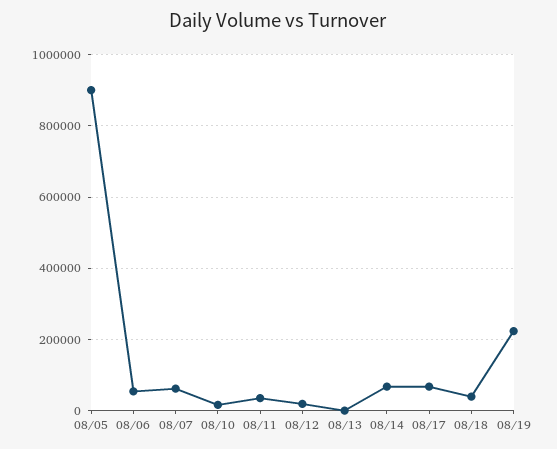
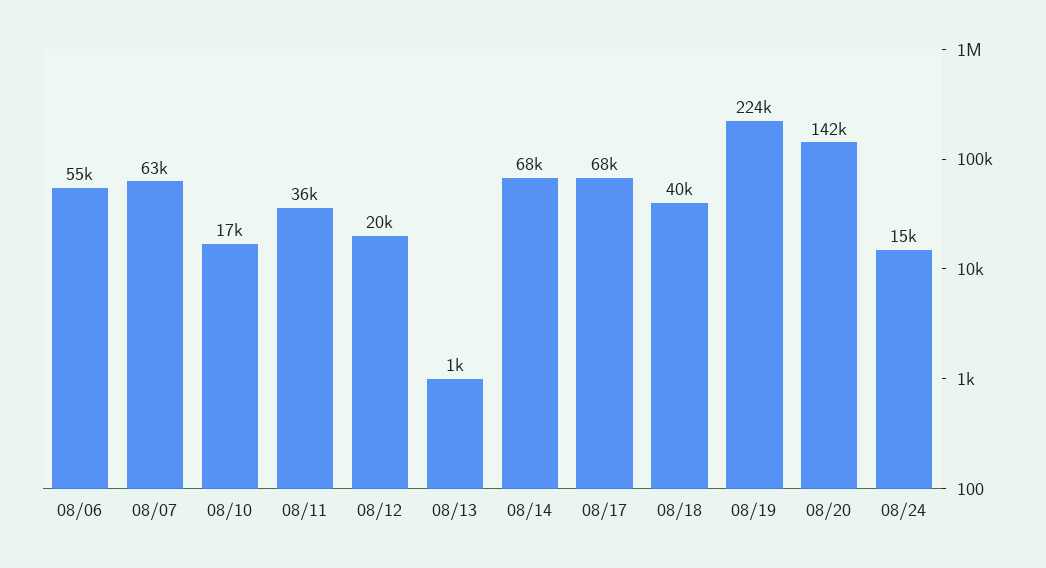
08/05: 900000 -> none
08/20: none -> 142000
08/24: none -> 15000

